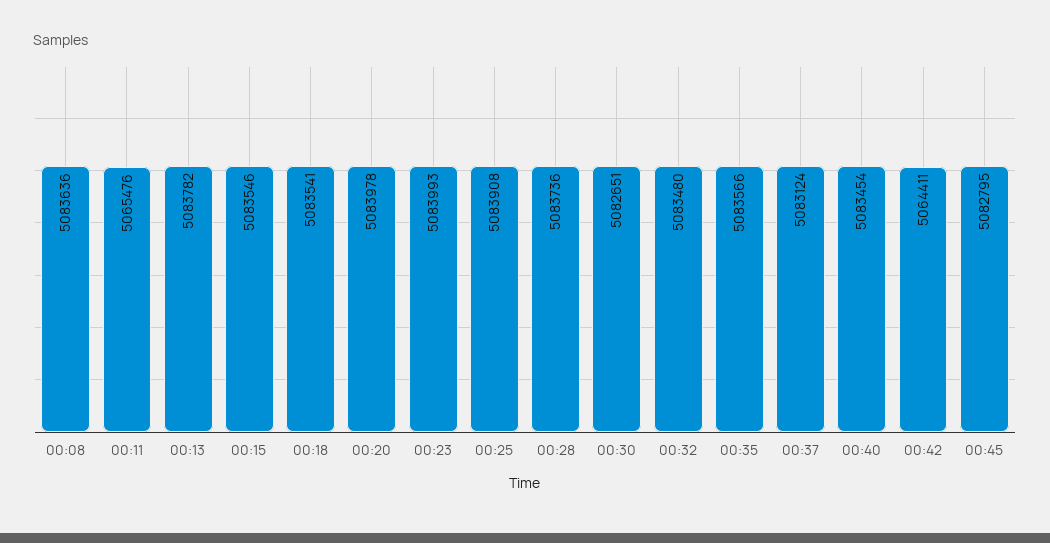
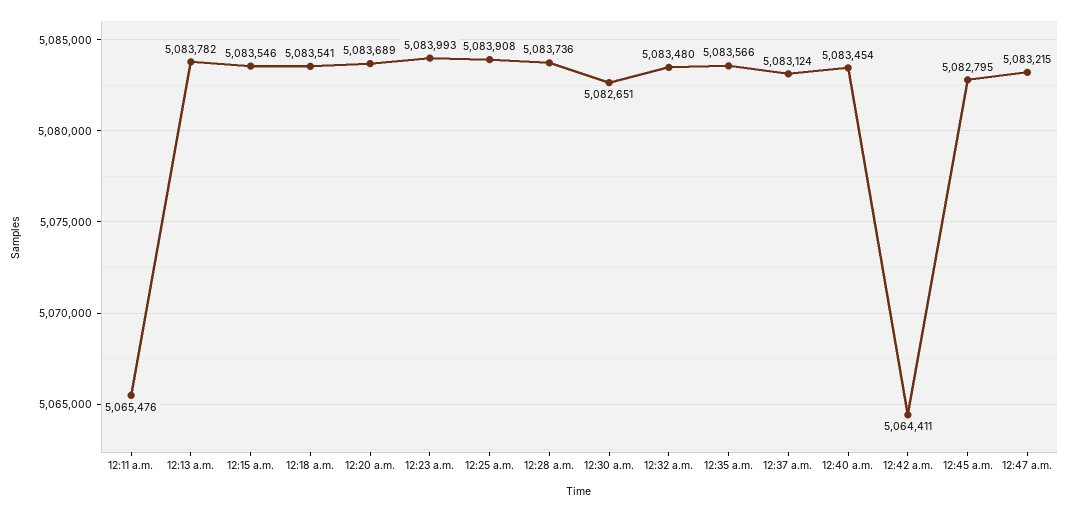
00:08: 5083636 -> none
00:20: 5083978 -> 5083689
12:47 a.m.: none -> 5083215

